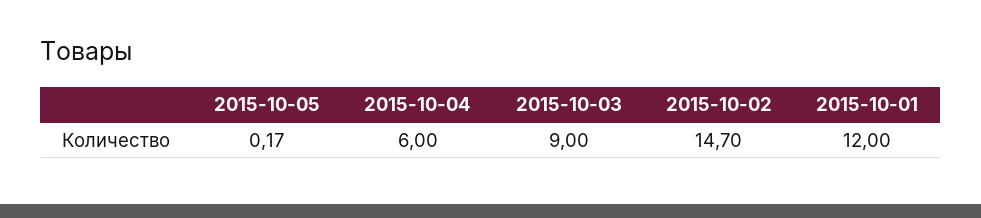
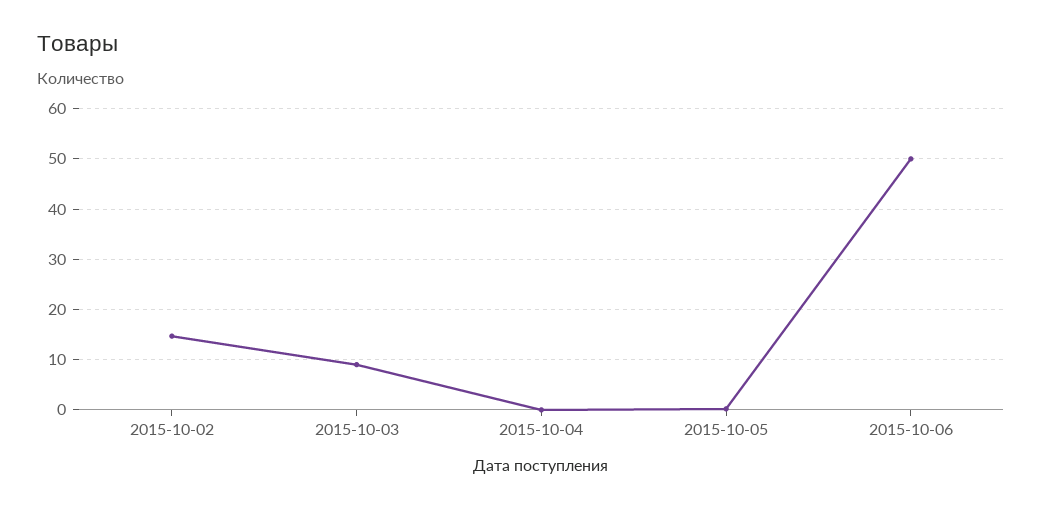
2015-10-04: 6 -> 0
2015-10-01: 12 -> none
2015-10-06: none -> 50

